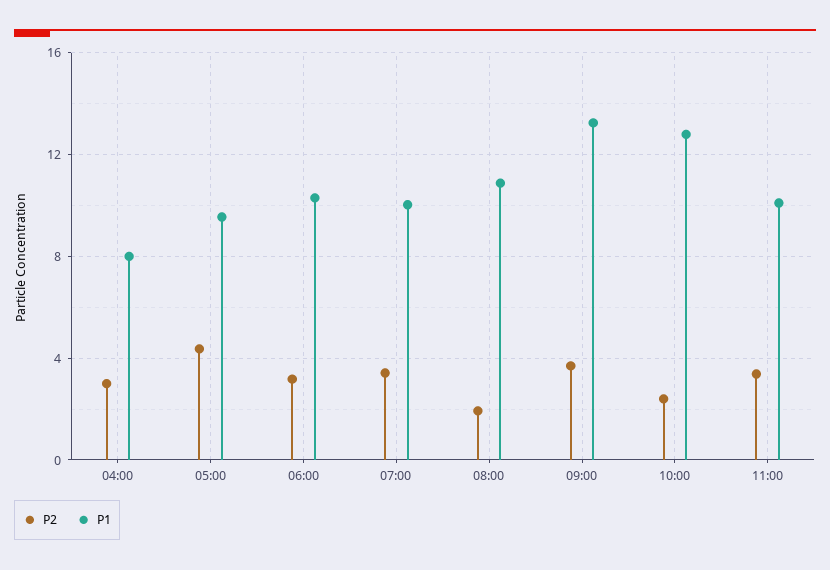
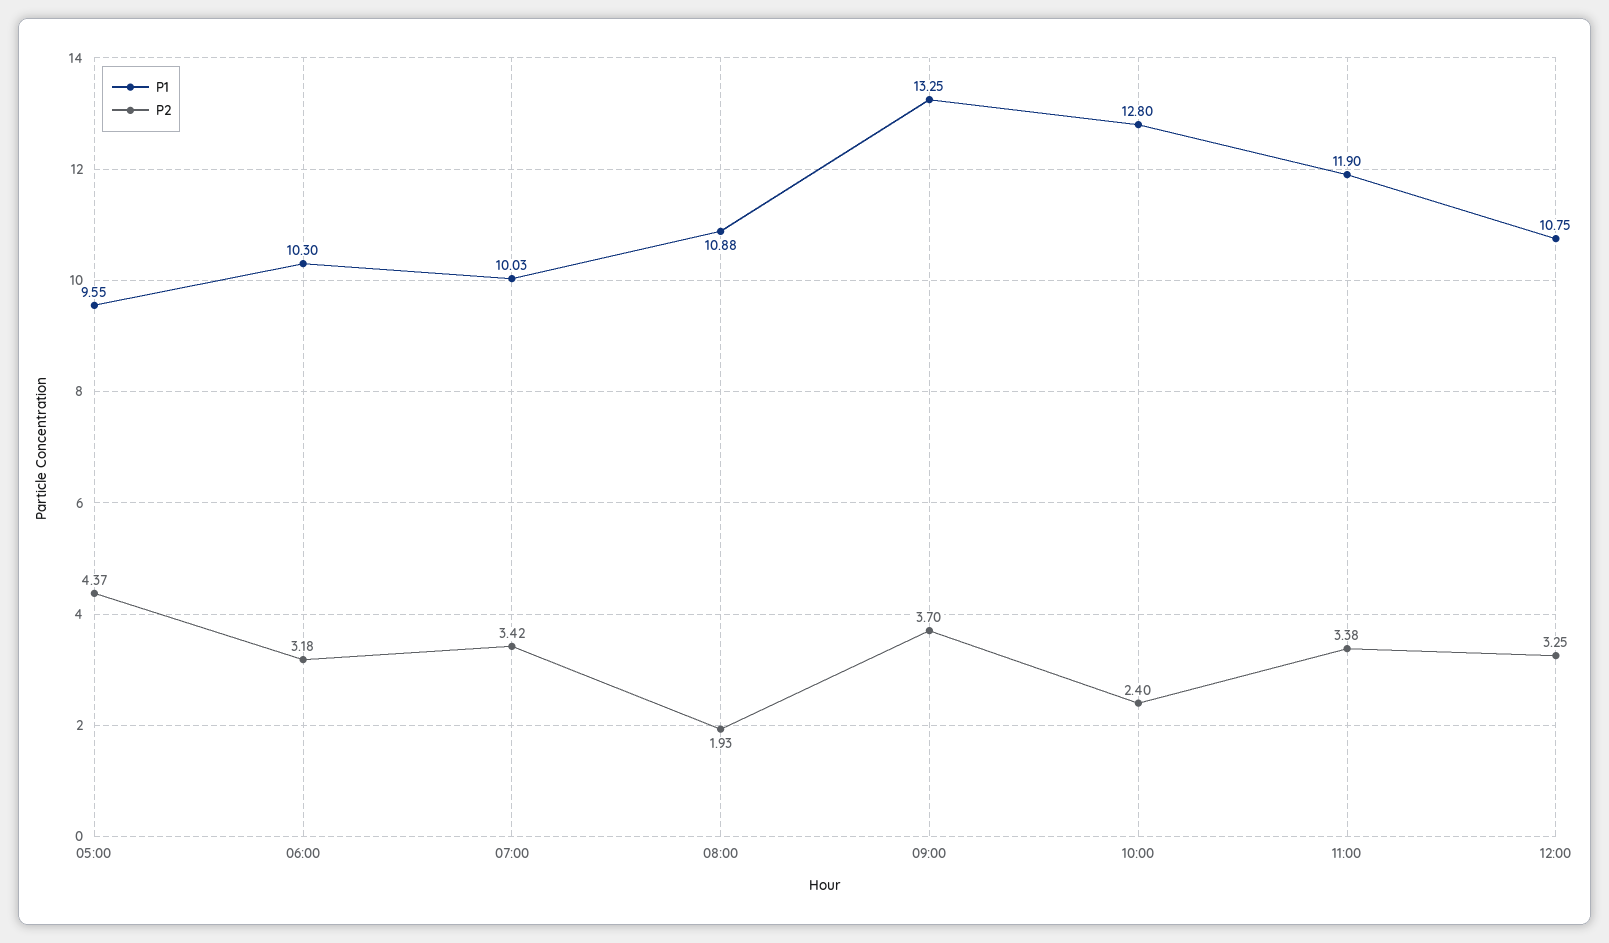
P2, 04:00: 3 -> none
P1, 04:00: 8 -> none
P1, 11:00: 10 -> 11.9
P1, 12:00: none -> 10.75
P2, 12:00: none -> 3.25

